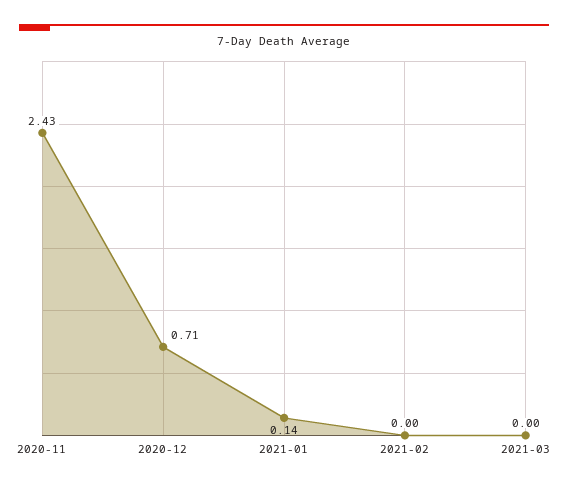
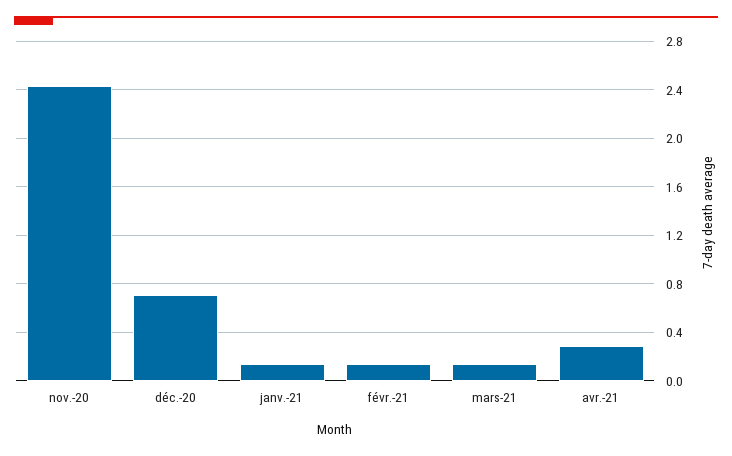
2021-02: 0 -> 0.15
2021-03: 0 -> 0.15
avr.-21: none -> 0.3

